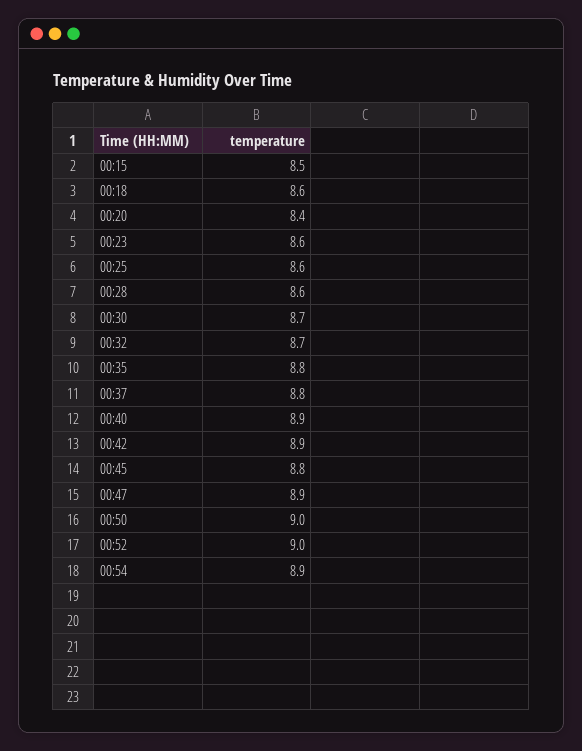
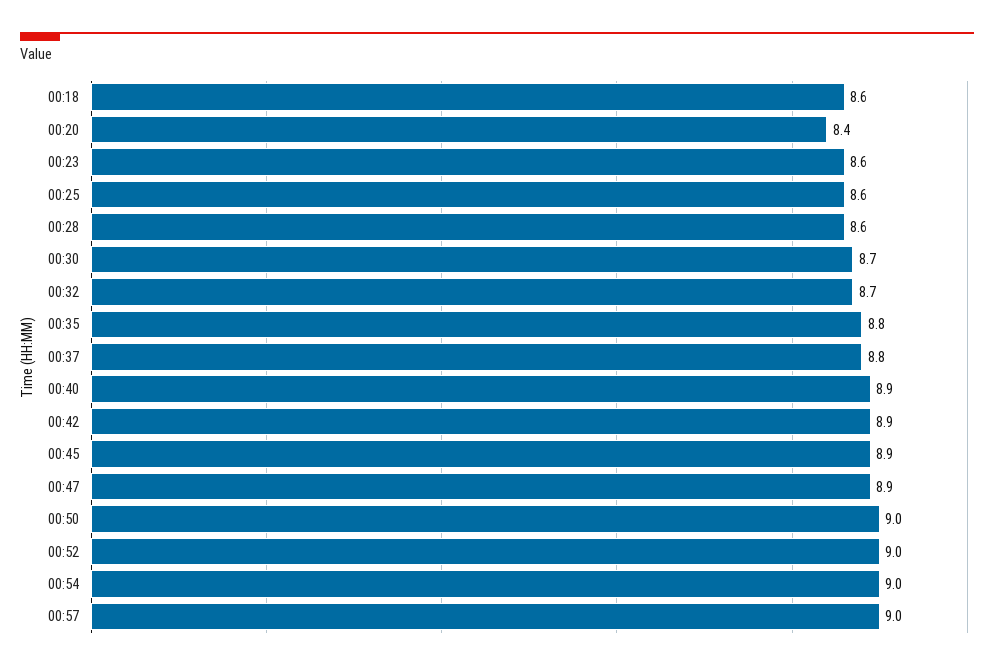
00:15: 8.5 -> none
00:45: 8.8 -> 8.9
00:54: 8.9 -> 9
00:57: none -> 9

